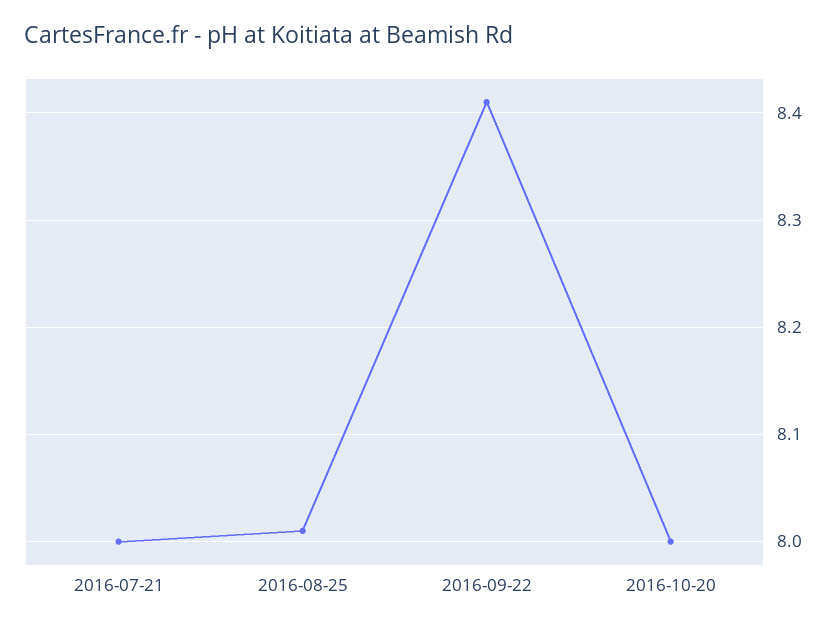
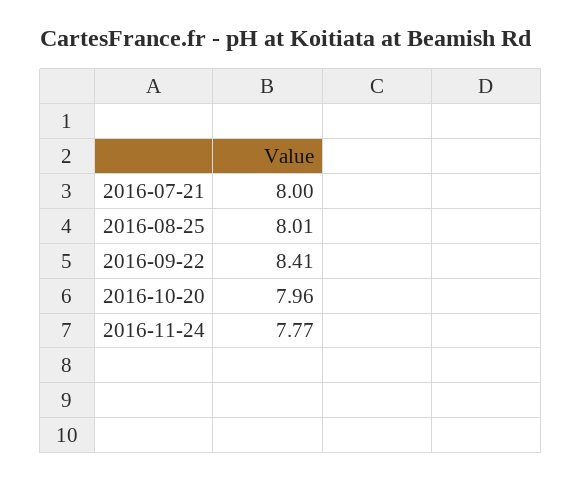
2016-10-20: 8 -> 7.96
2016-11-24: none -> 7.77

